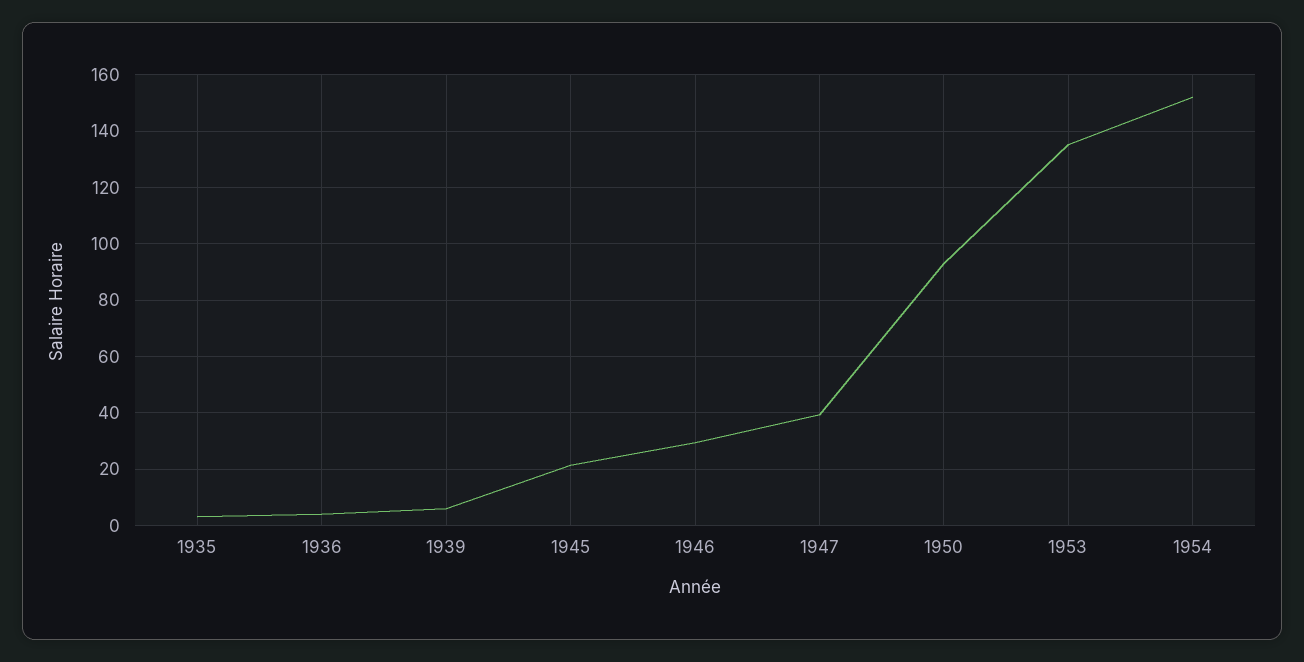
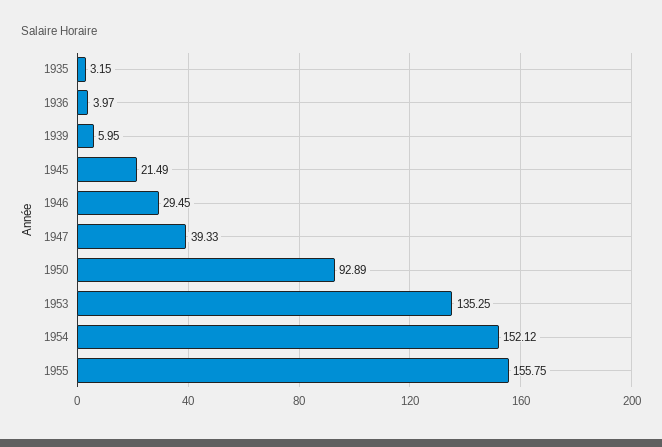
1955: none -> 155.75

